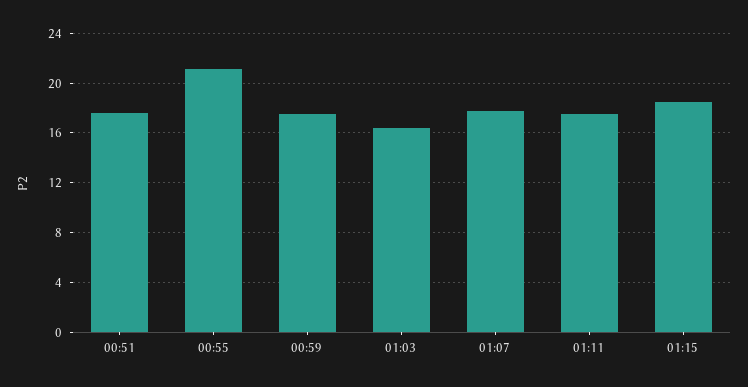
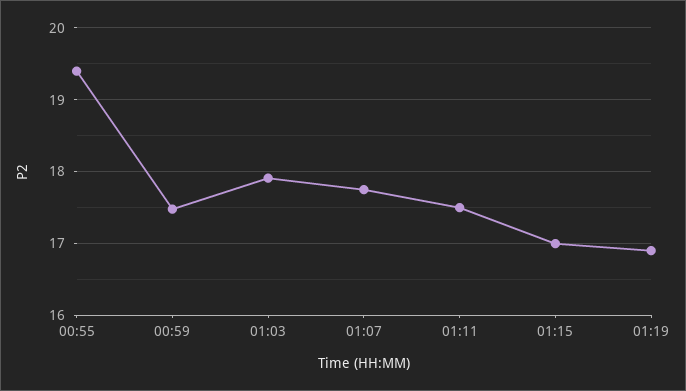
00:51: 17.5 -> none
00:55: 21 -> 19.4
01:03: 16.5 -> 17.9
01:15: 18.5 -> 17
01:19: none -> 16.9

